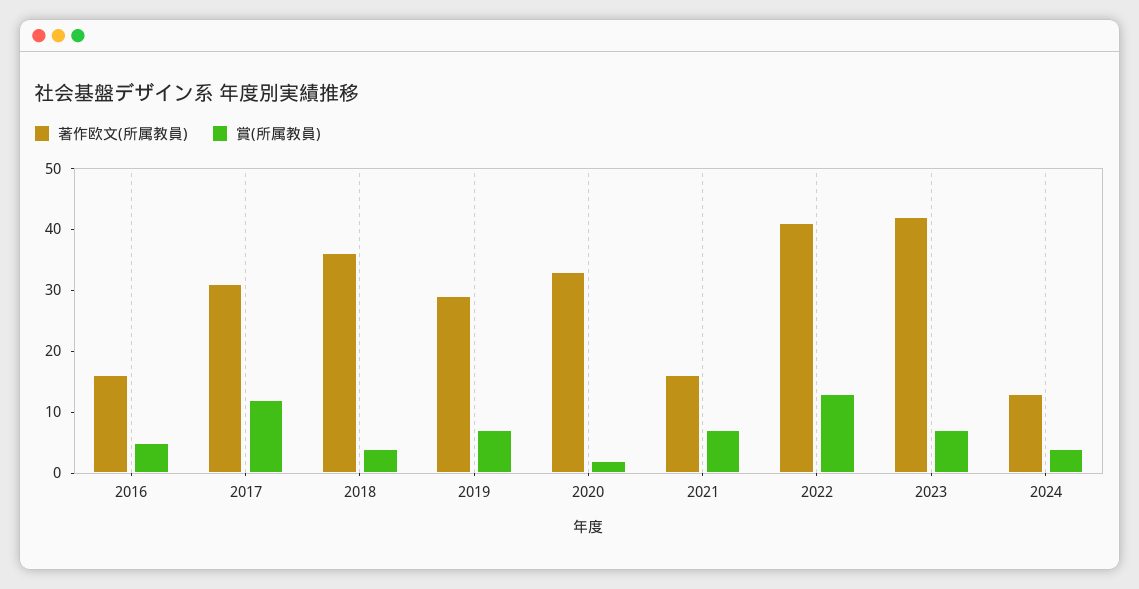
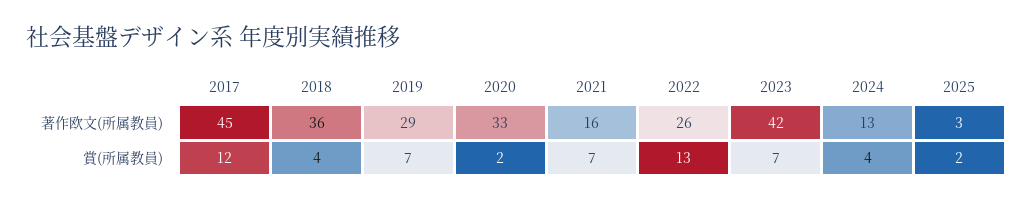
著作欧文(所属教員), 2016: 15 -> none
賞(所属教員), 2016: 5 -> none
著作欧文(所属教員), 2017: 30 -> 45
著作欧文(所属教員), 2022: 40 -> 26
著作欧文(所属教員), 2025: none -> 3
賞(所属教員), 2025: none -> 2

